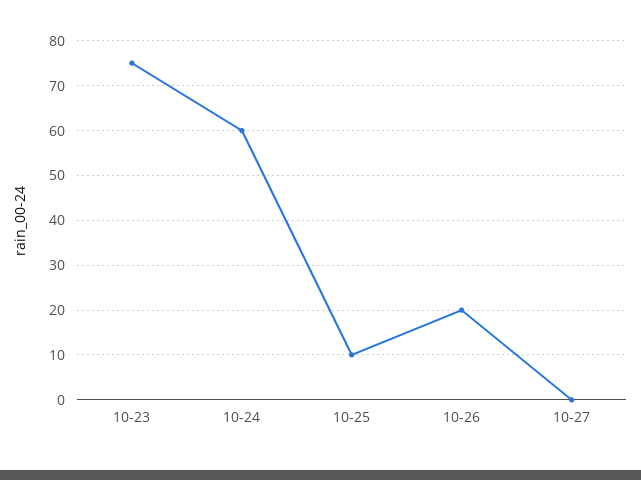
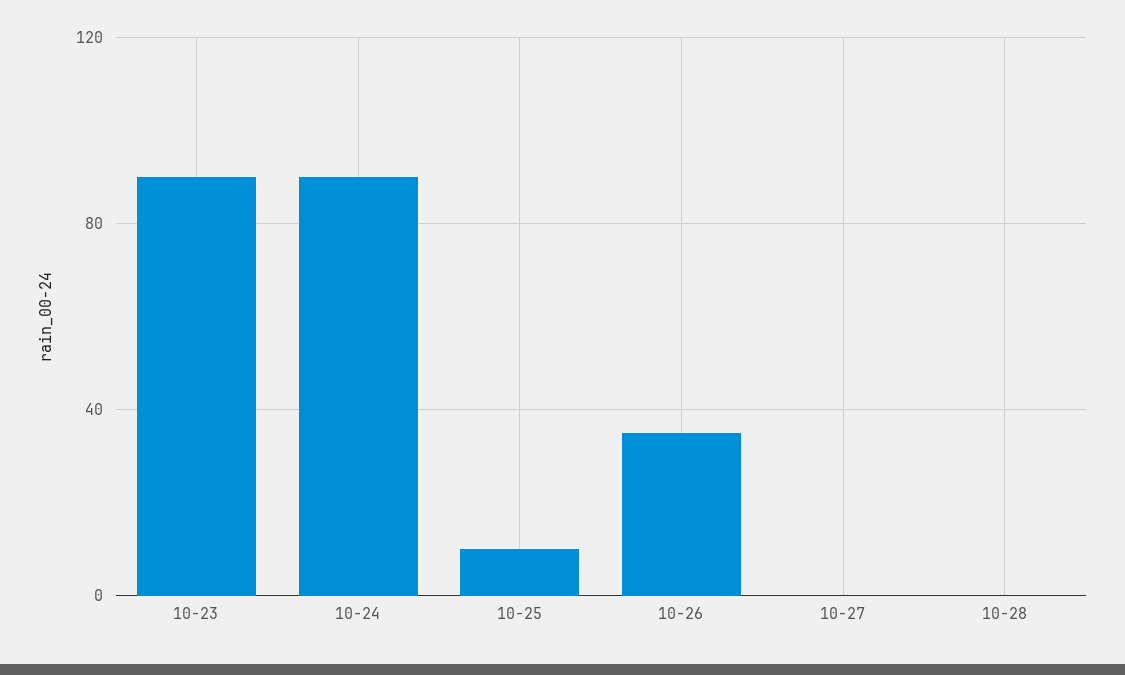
10-23: 75 -> 90
10-24: 60 -> 90
10-26: 20 -> 35
10-28: none -> 0

